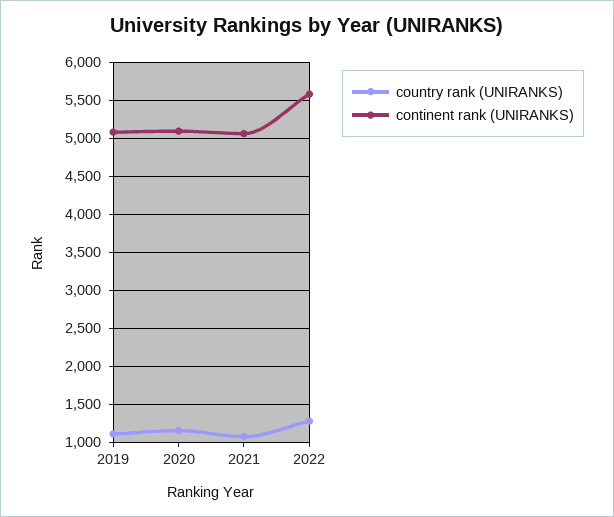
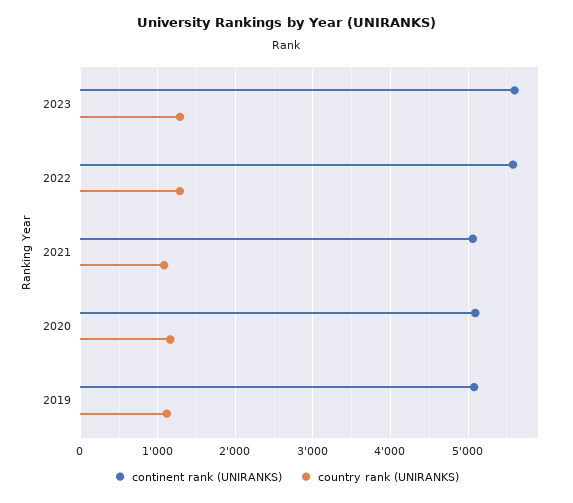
continent rank (UNIRANKS), 2023: none -> 5600
country rank (UNIRANKS), 2023: none -> 1300

